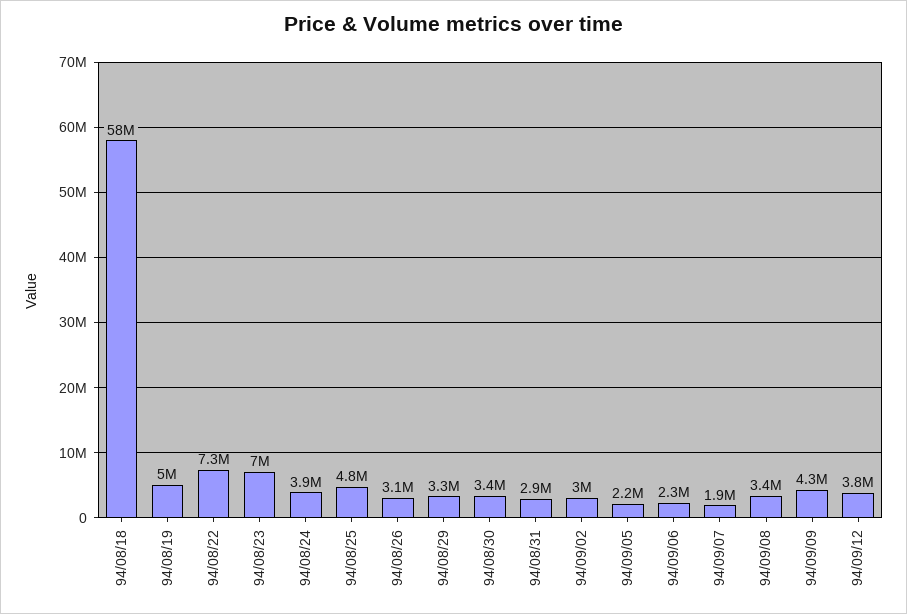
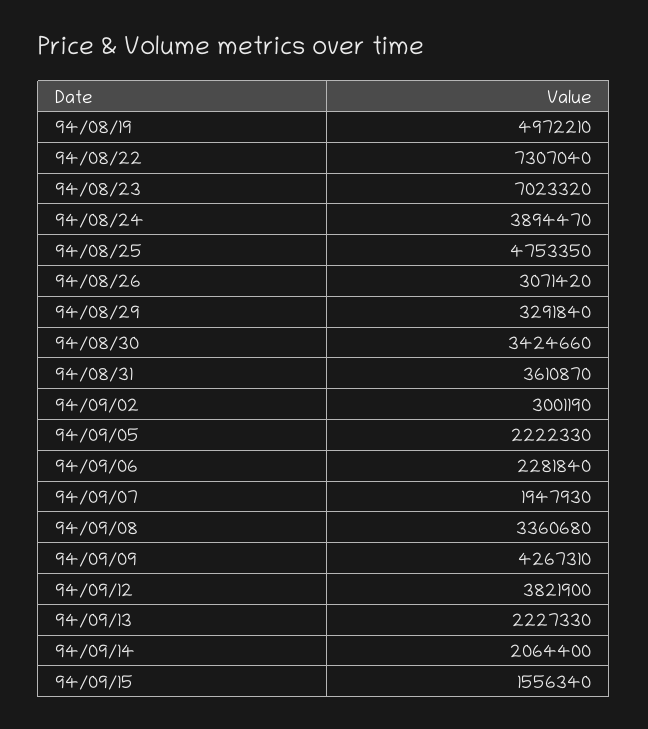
94/08/18: 58000000 -> none
94/08/31: 2900000 -> 3610870
94/09/13: none -> 2227330
94/09/14: none -> 2064400
94/09/15: none -> 1556340

